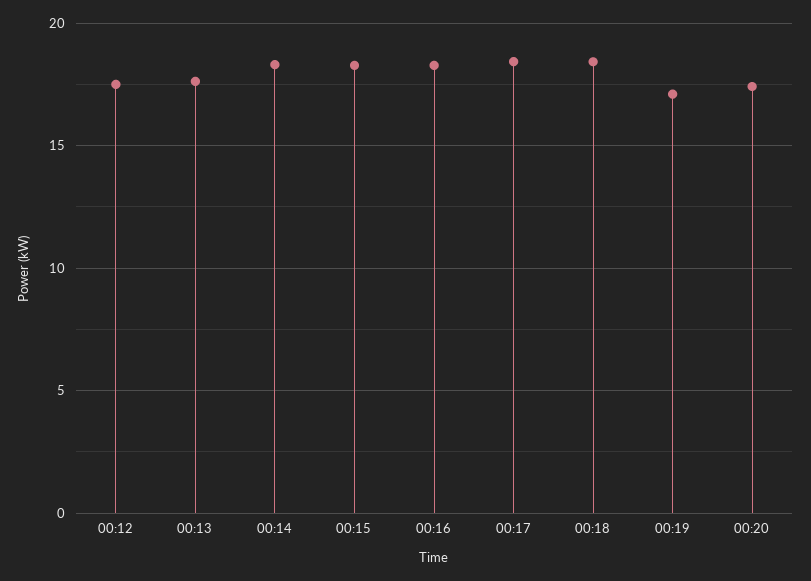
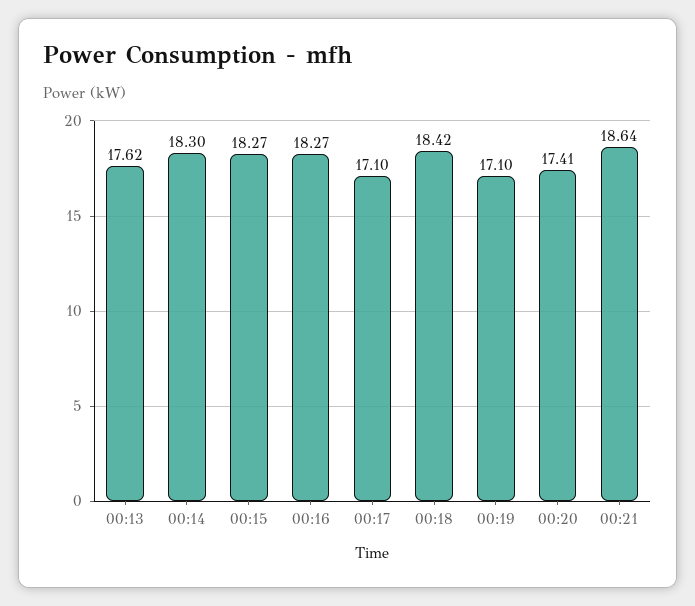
00:12: 17.5 -> none
00:17: 18.5 -> 17.1
00:21: none -> 18.64

